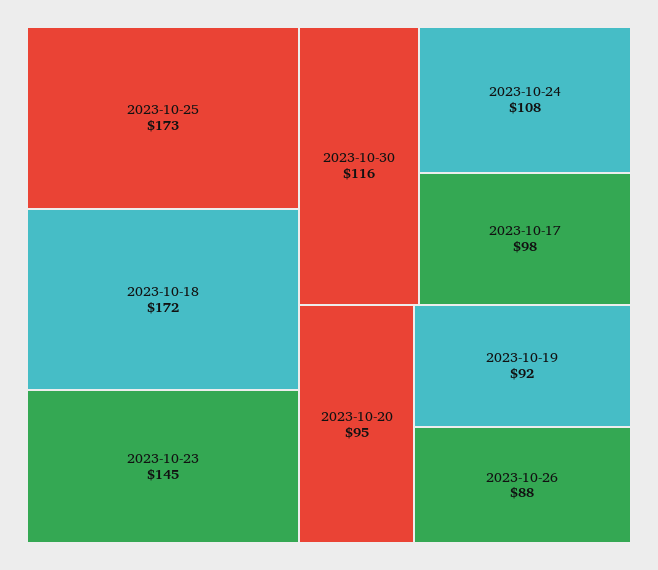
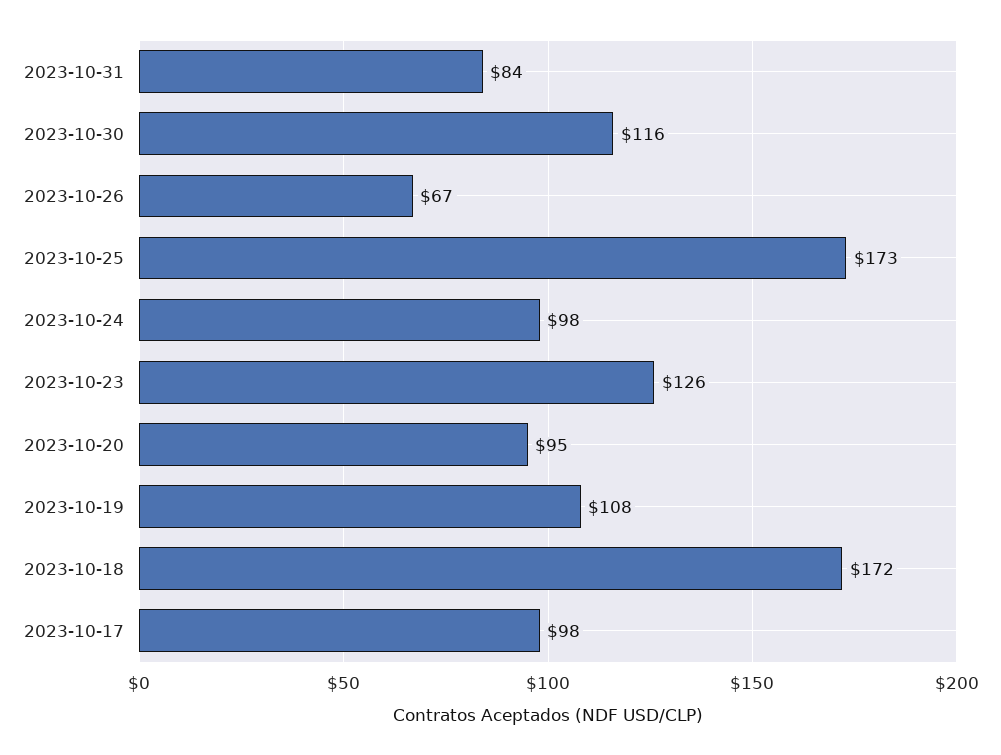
2023-10-23: 145 -> 126
2023-10-24: 108 -> 98
2023-10-19: 92 -> 108
2023-10-26: 88 -> 67
2023-10-31: none -> 84

